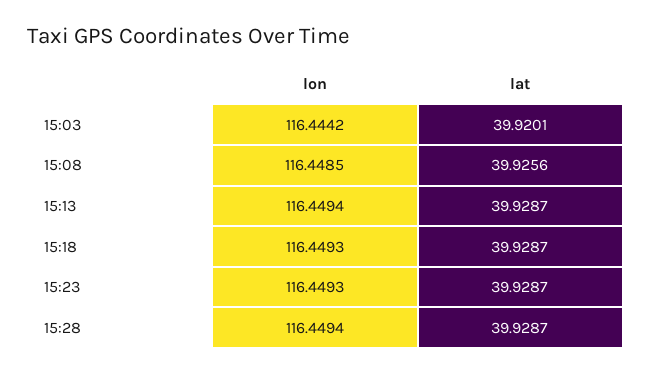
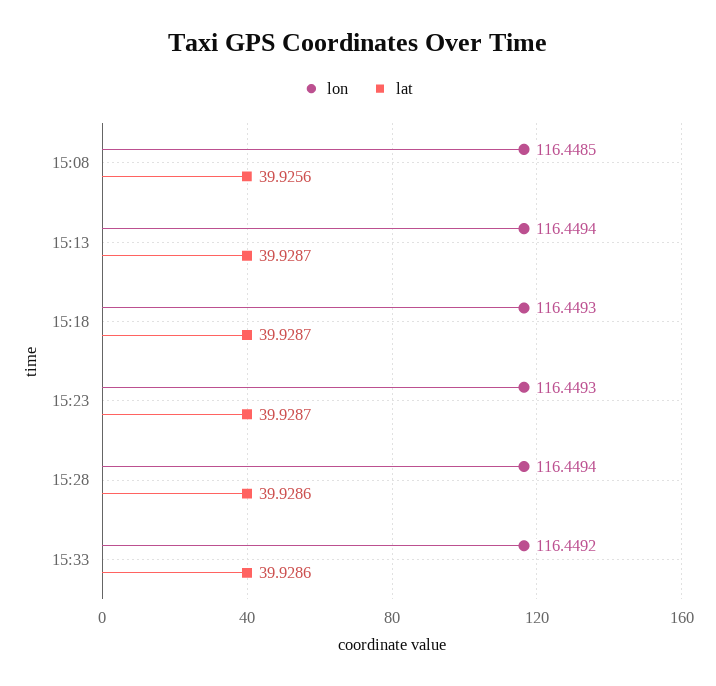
lon, 15:03: 116.4442 -> none
lat, 15:03: 39.9201 -> none
lat, 15:28: 39.9287 -> 39.9286
lon, 15:33: none -> 116.4492
lat, 15:33: none -> 39.9286

